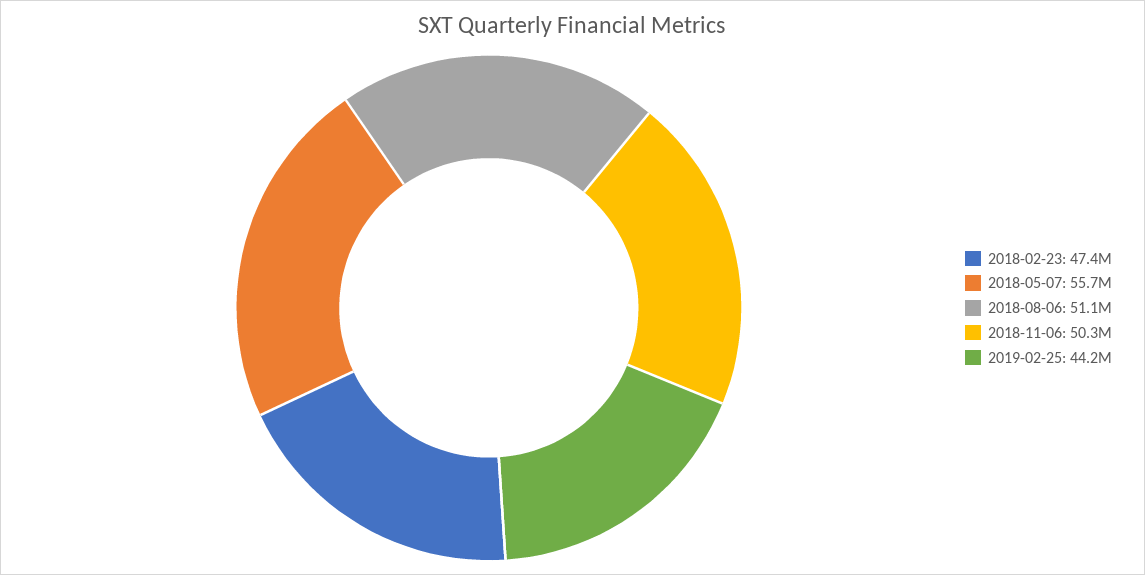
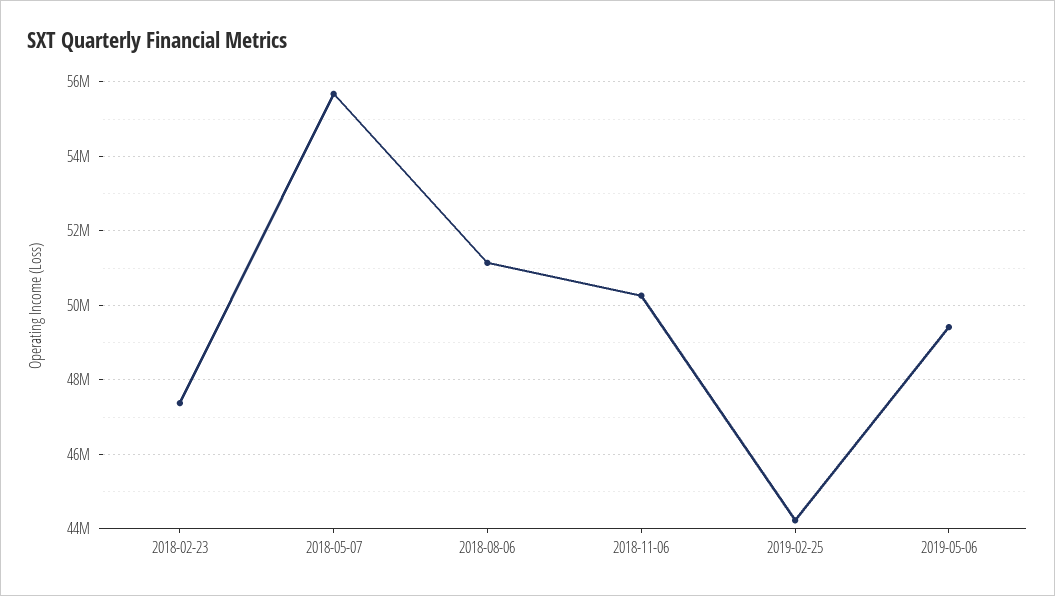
2019-05-06: none -> 49400000

